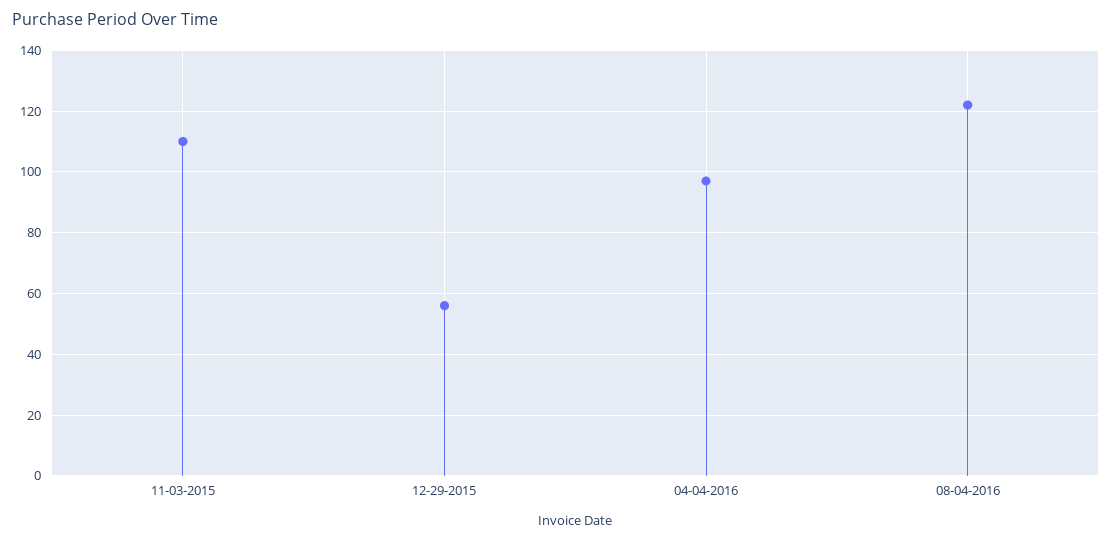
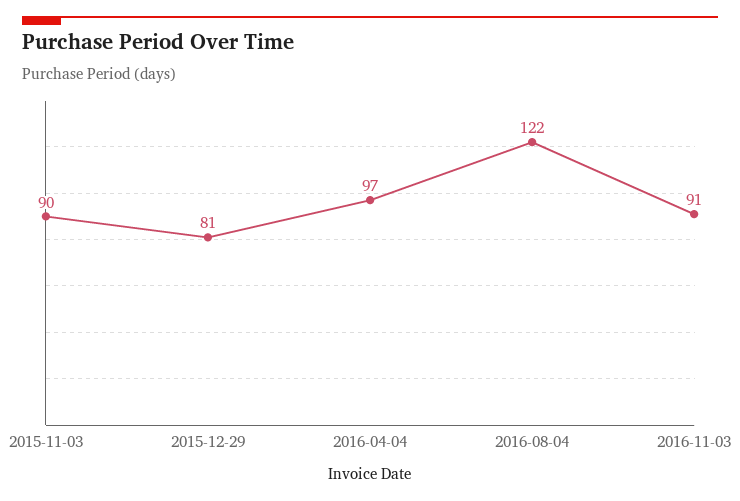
11-03-2015: 110 -> 90
12-29-2015: 55 -> 81
2016-11-03: none -> 91

